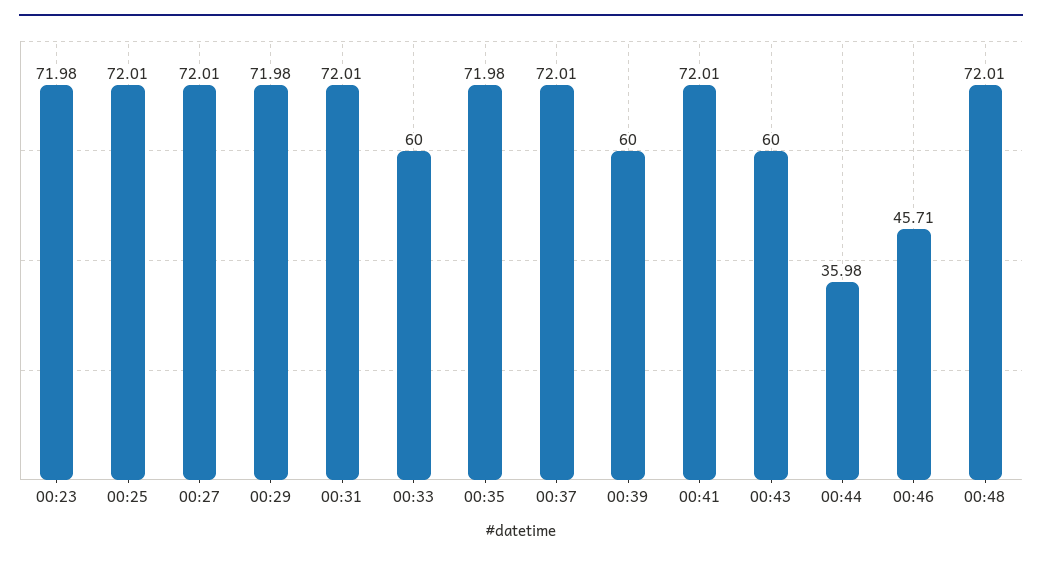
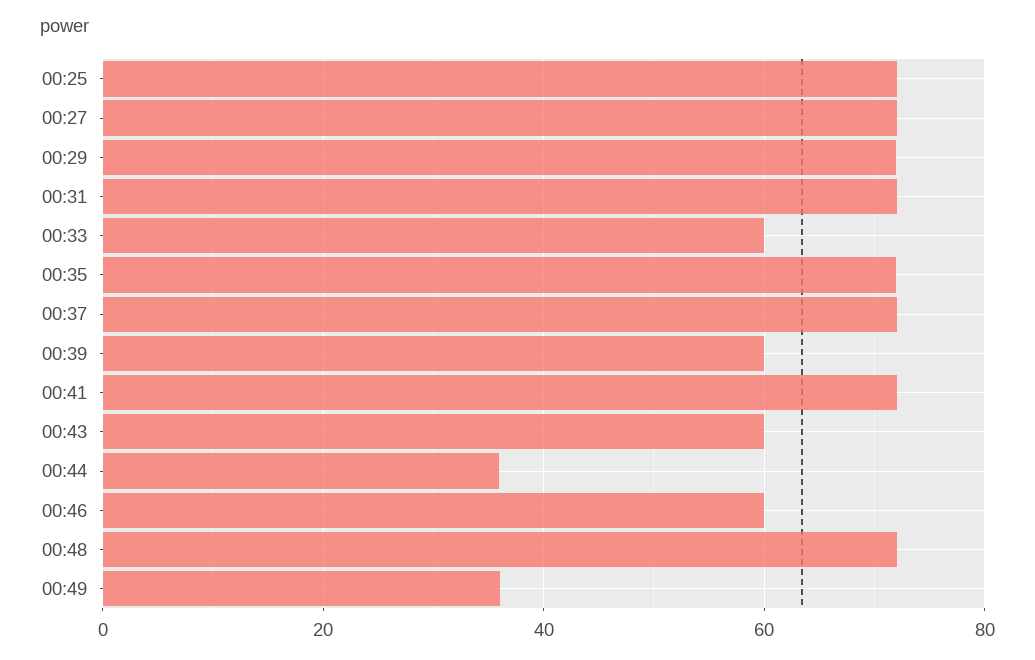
00:23: 71.98 -> none
00:46: 45.71 -> 60
00:49: none -> 36

